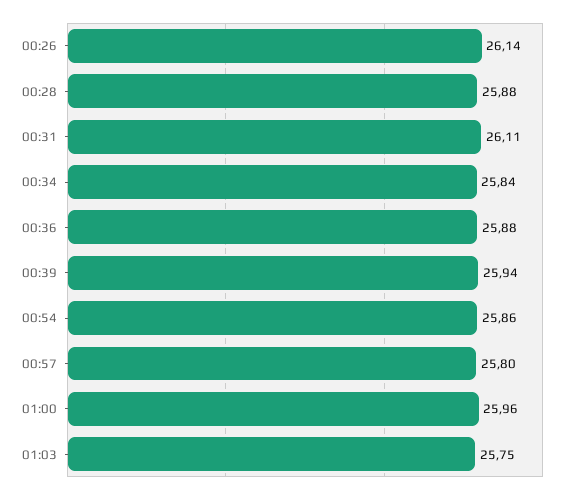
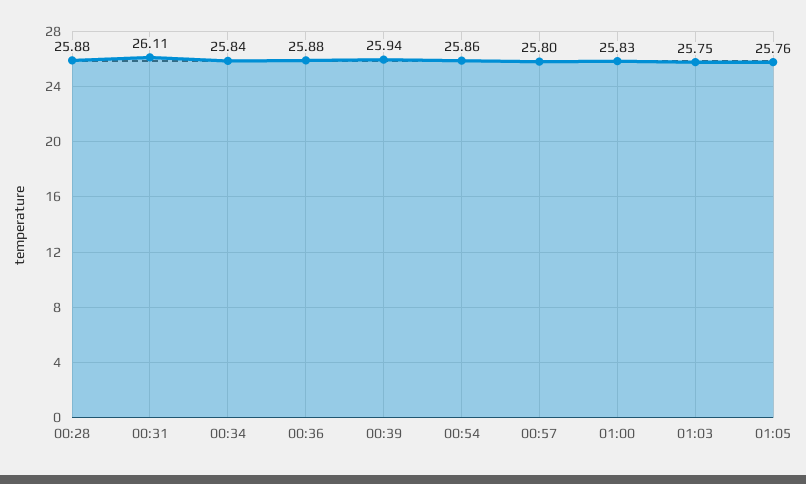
00:26: 26.14 -> none
01:00: 25.96 -> 25.83
01:05: none -> 25.76

